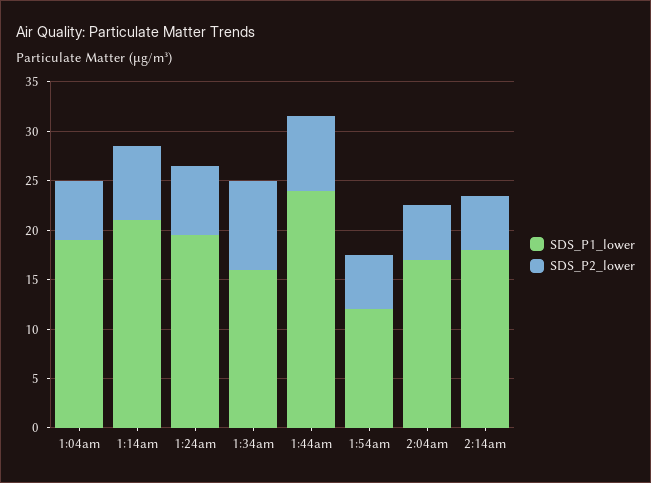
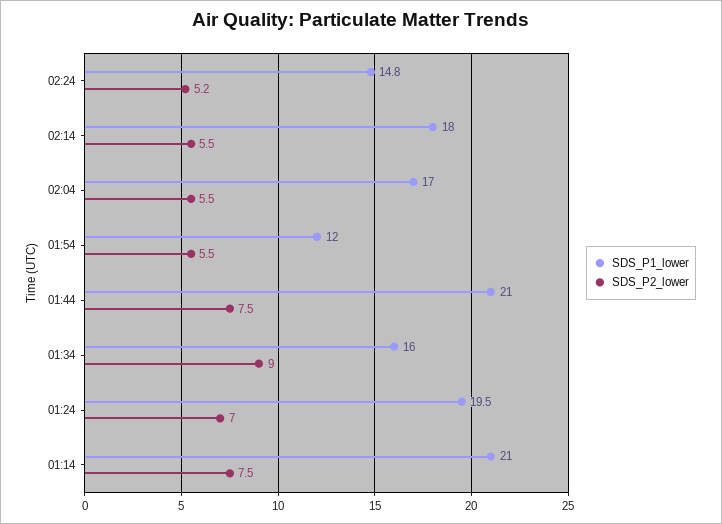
SDS_P1_lower, 1:04am: 19 -> none
SDS_P2_lower, 1:04am: 6 -> none
SDS_P1_lower, 1:44am: 24 -> 21
SDS_P1_lower, 02:24: none -> 14.8
SDS_P2_lower, 02:24: none -> 5.2

